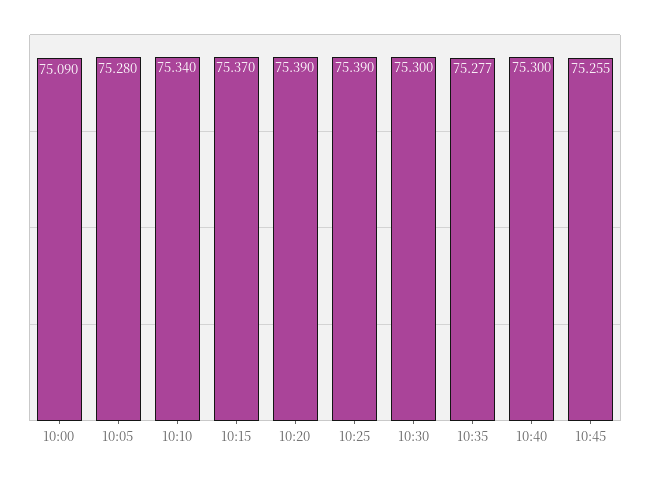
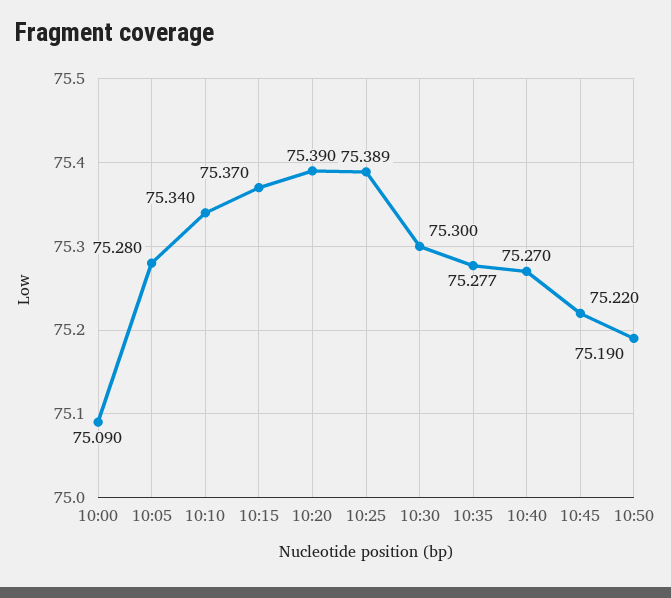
10:25: 75.39 -> 75.389
10:40: 75.3 -> 75.27
10:45: 75.255 -> 75.22
10:50: none -> 75.19

